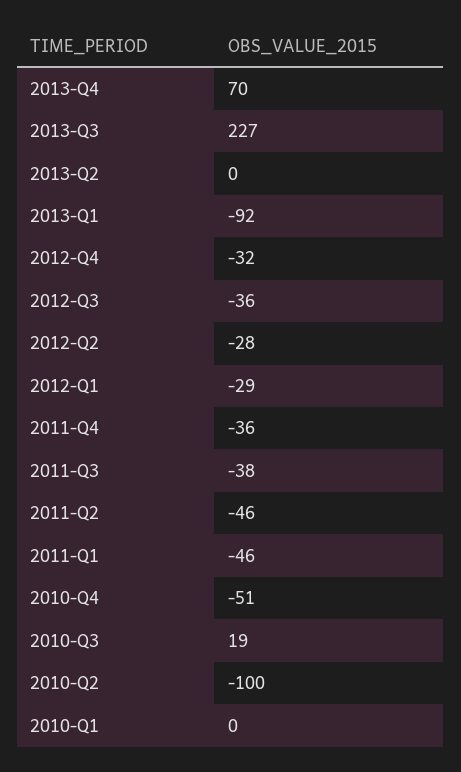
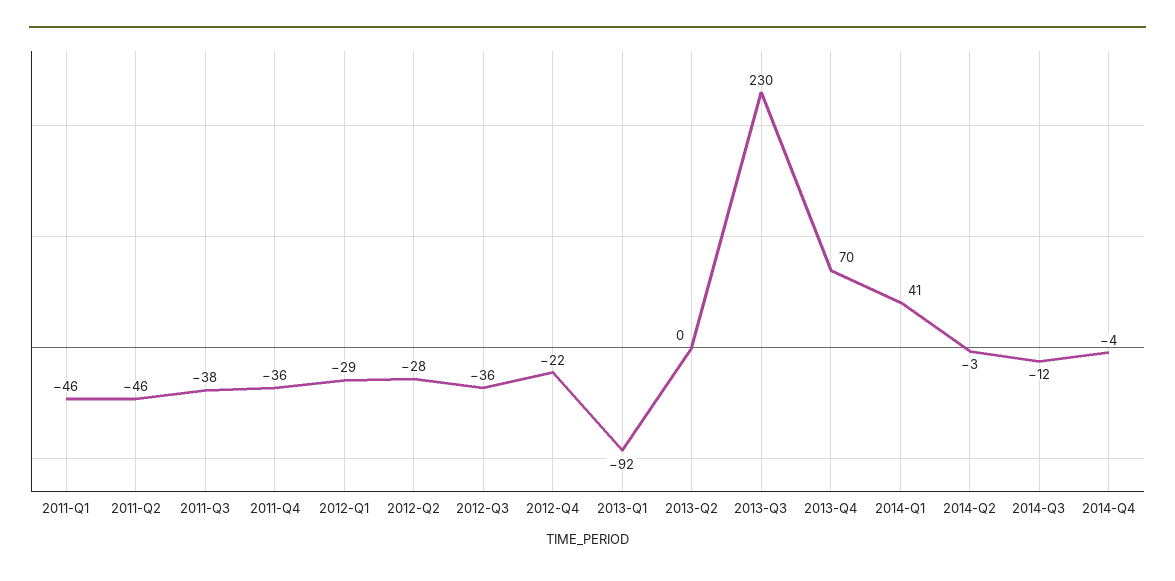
2013-Q3: 227 -> 230
2012-Q4: -32 -> -22
2010-Q4: -51 -> none
2010-Q3: 19 -> none
2010-Q2: -100 -> none
2010-Q1: 0 -> none
2014-Q1: none -> 41
2014-Q2: none -> -3
2014-Q3: none -> -12
2014-Q4: none -> -4

